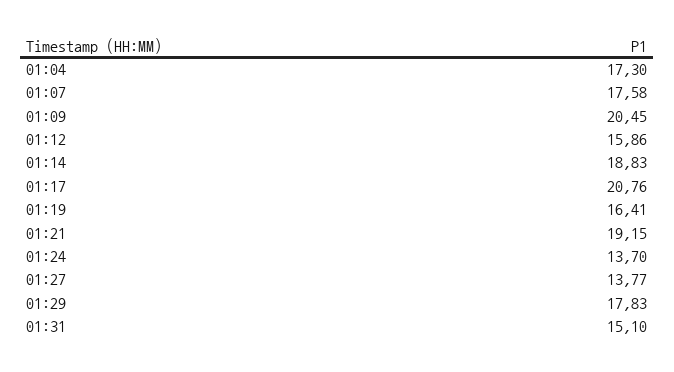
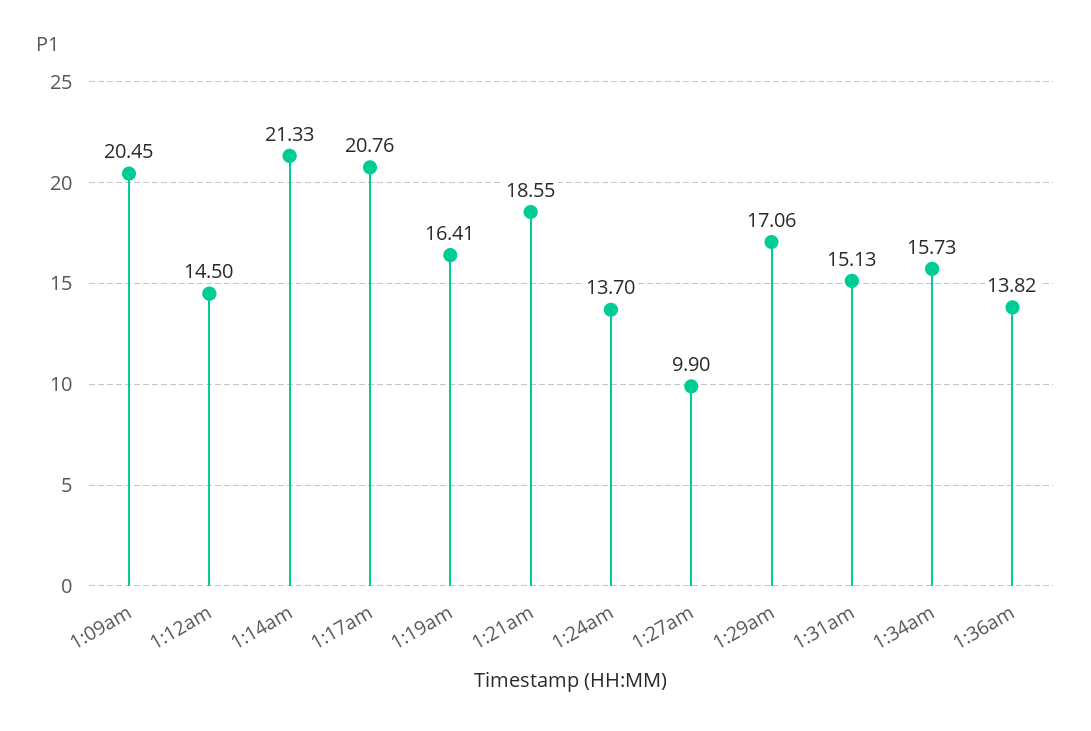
01:04: 17.3 -> none
01:07: 17.58 -> none
01:12: 15.86 -> 14.5
01:14: 18.83 -> 21.33
01:21: 19.15 -> 18.55
01:27: 13.77 -> 9.9
01:29: 17.83 -> 17.06
01:31: 15.1 -> 15.13
1:34am: none -> 15.73
1:36am: none -> 13.82

